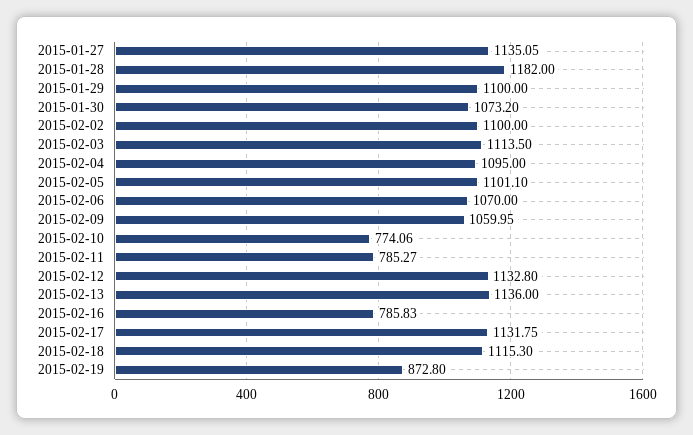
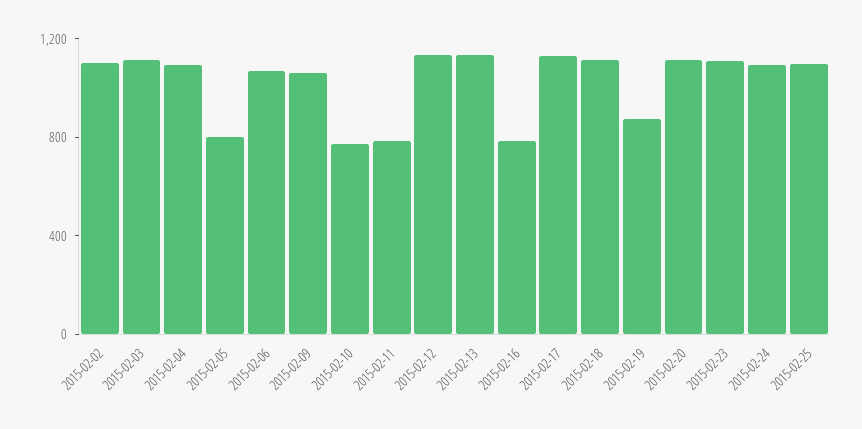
2015-01-27: 1135.05 -> none
2015-01-28: 1182 -> none
2015-01-29: 1100 -> none
2015-01-30: 1073.2 -> none
2015-02-05: 1101.1 -> 800
2015-02-20: none -> 1100
2015-02-23: none -> 1100
2015-02-24: none -> 1100
2015-02-25: none -> 1100

